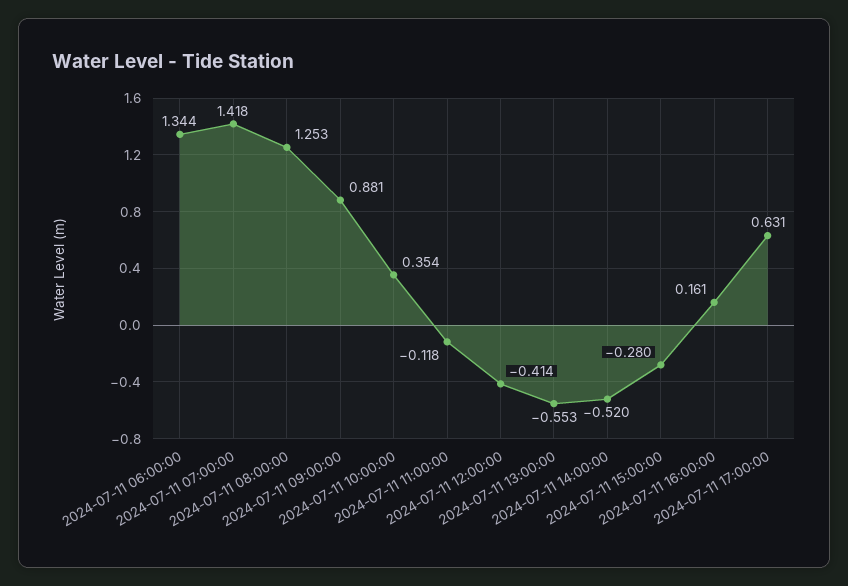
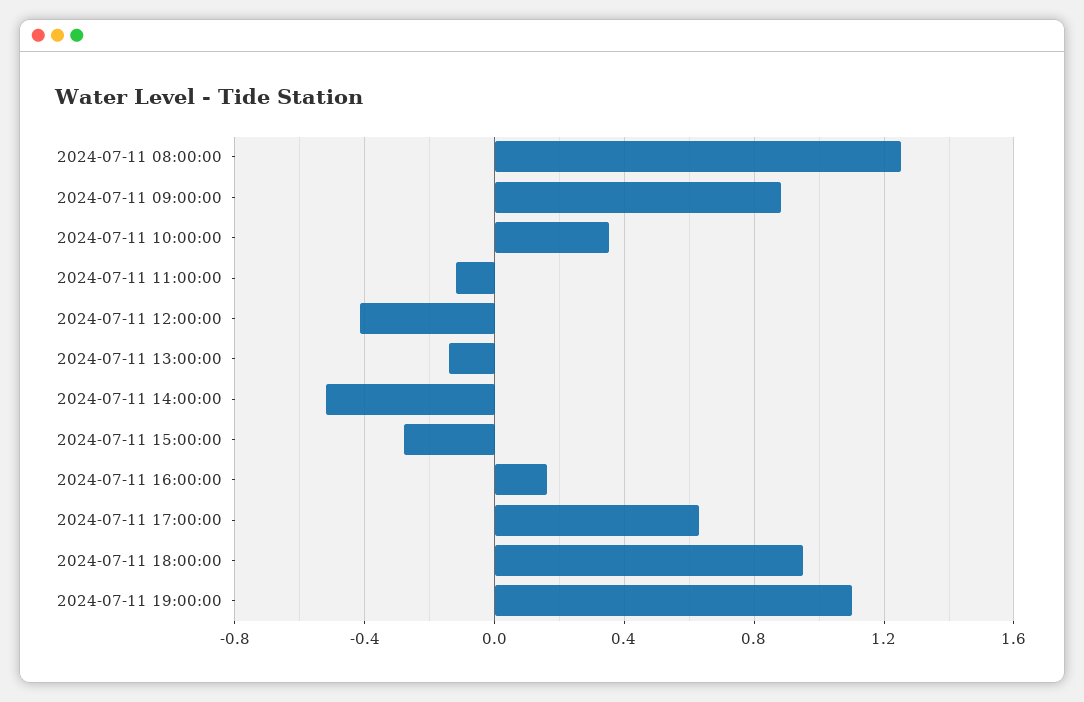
2024-07-11 06:00:00: 1.344 -> none
2024-07-11 07:00:00: 1.418 -> none
2024-07-11 13:00:00: -0.553 -> -0.15
2024-07-11 18:00:00: none -> 0.95
2024-07-11 19:00:00: none -> 1.1

